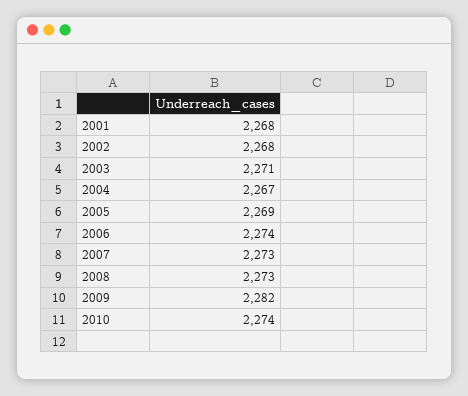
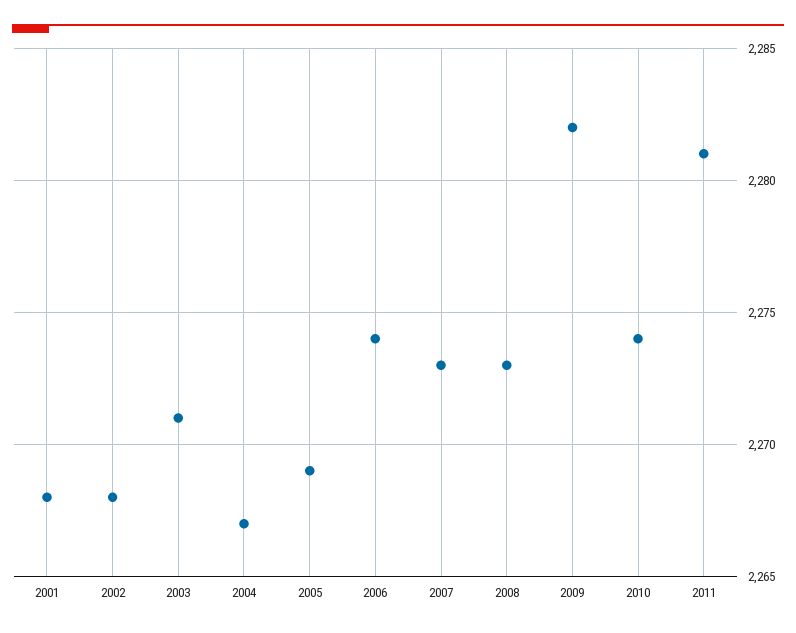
2011: none -> 2281

